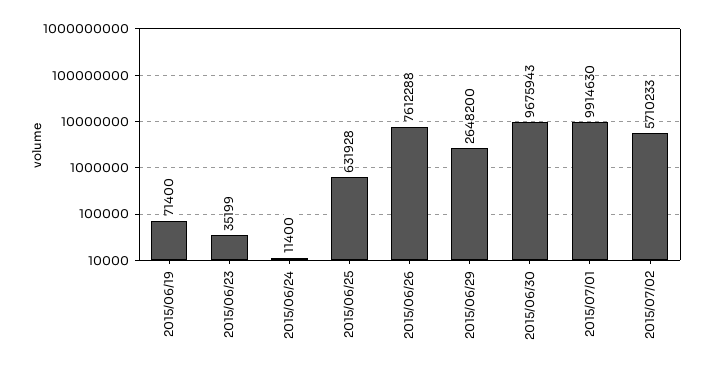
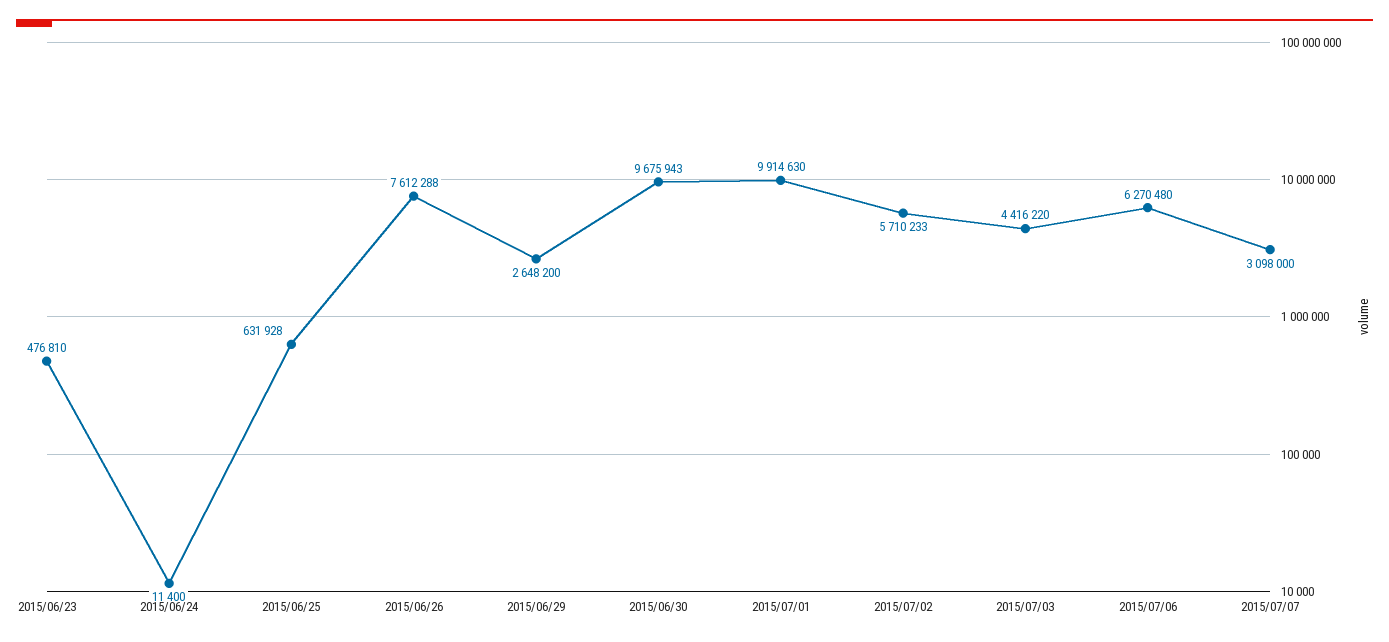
2015/06/19: 71400 -> none
2015/06/23: 35199 -> 476810
2015/07/03: none -> 4416220
2015/07/06: none -> 6270480
2015/07/07: none -> 3098000

